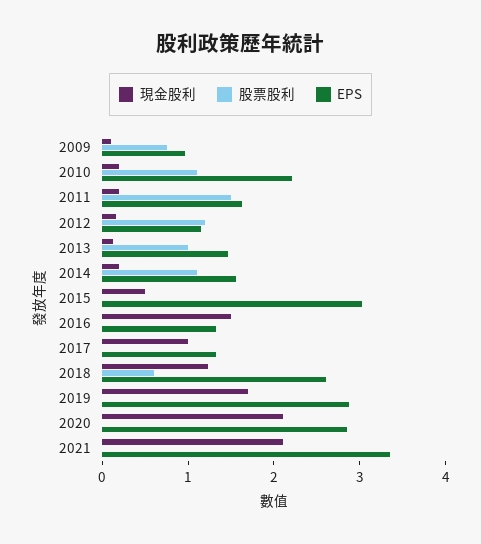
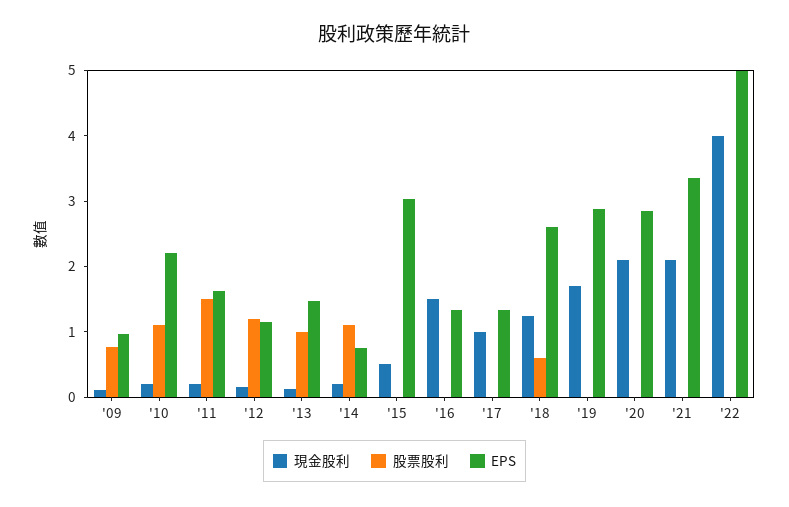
EPS, 2014: 1.6 -> 0.8
現金股利, '22: none -> 4
股票股利, '22: none -> 0
EPS, '22: none -> 5

